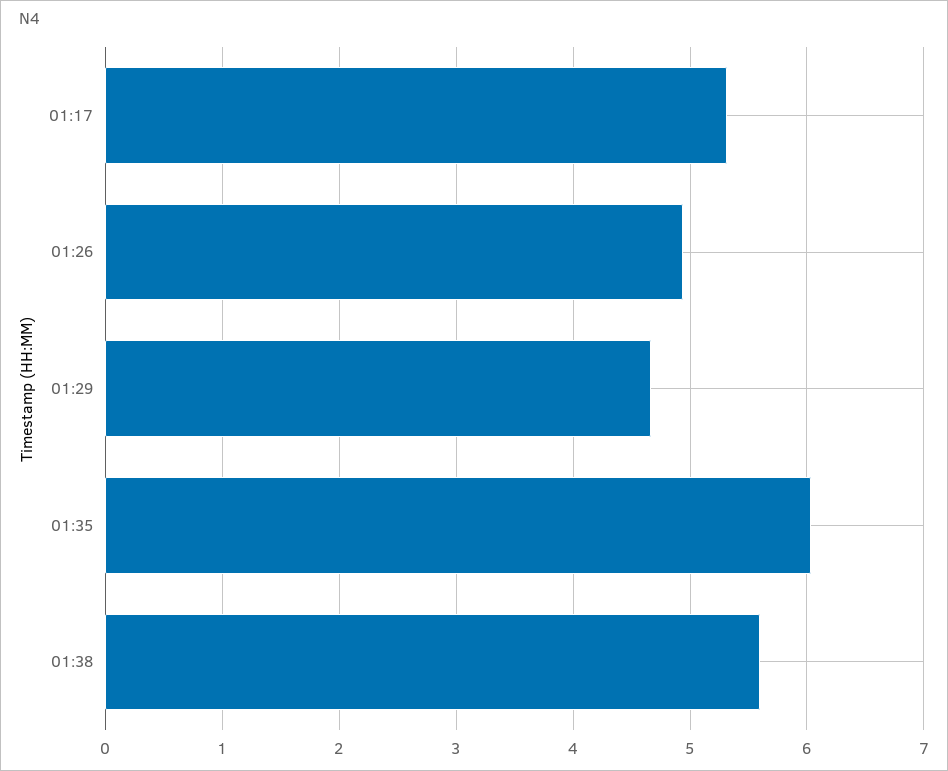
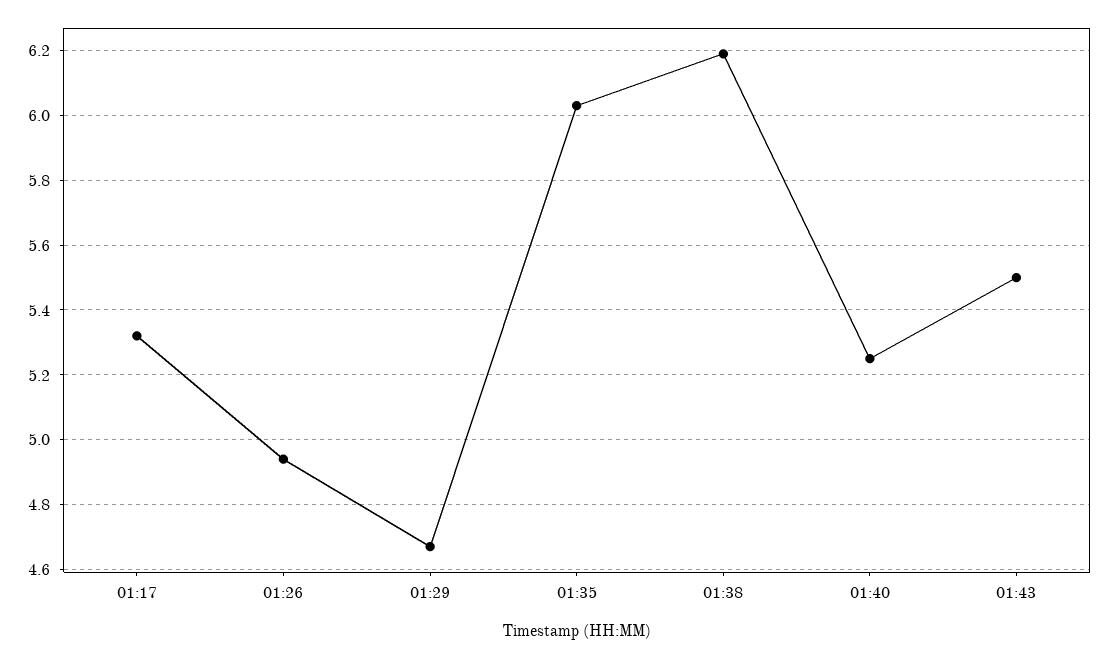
01:38: 5.6 -> 6.2
01:40: none -> 5.25
01:43: none -> 5.5

